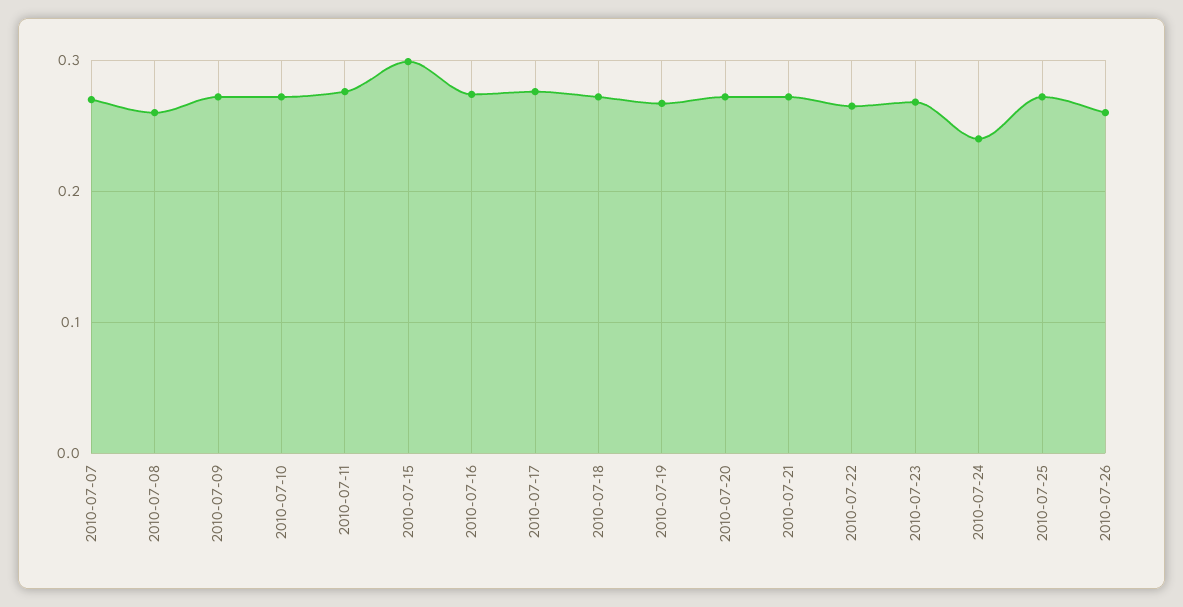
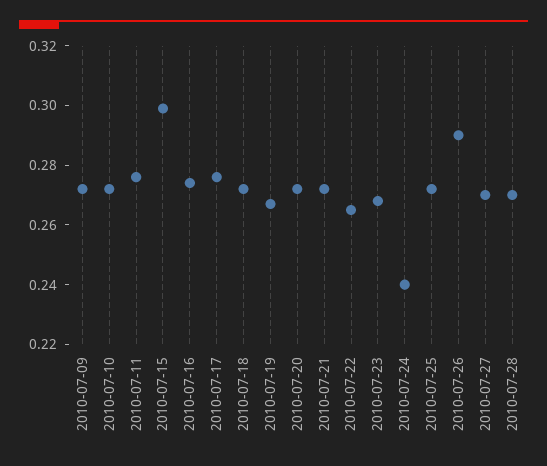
2010-07-07: 0.27 -> none
2010-07-08: 0.26 -> none
2010-07-26: 0.26 -> 0.29
2010-07-27: none -> 0.27
2010-07-28: none -> 0.27

